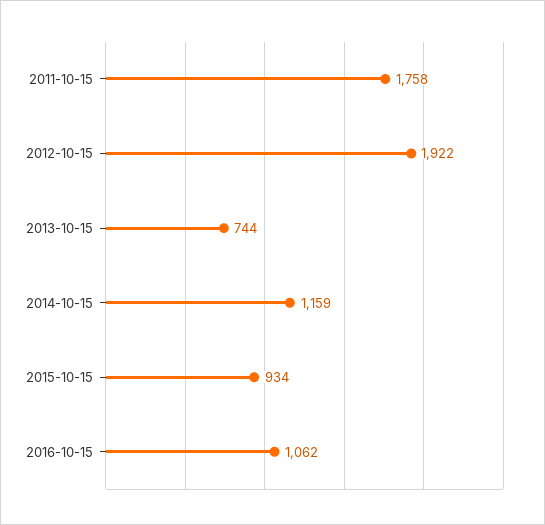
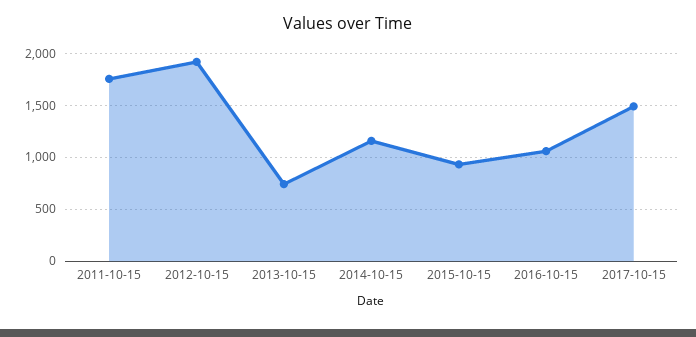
2017-10-15: none -> 1500

